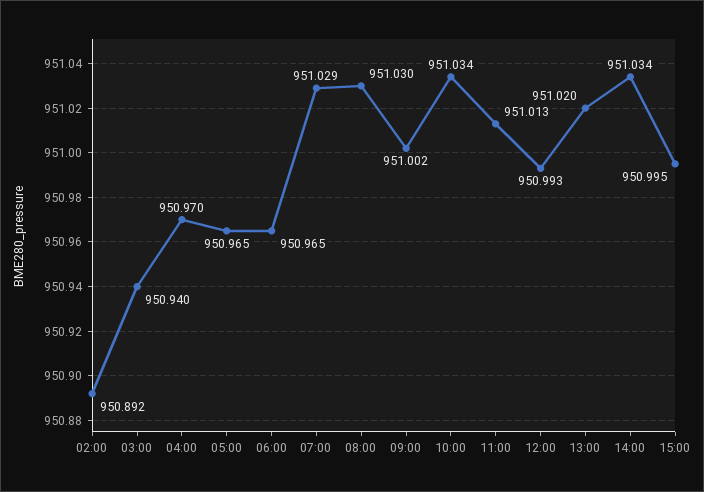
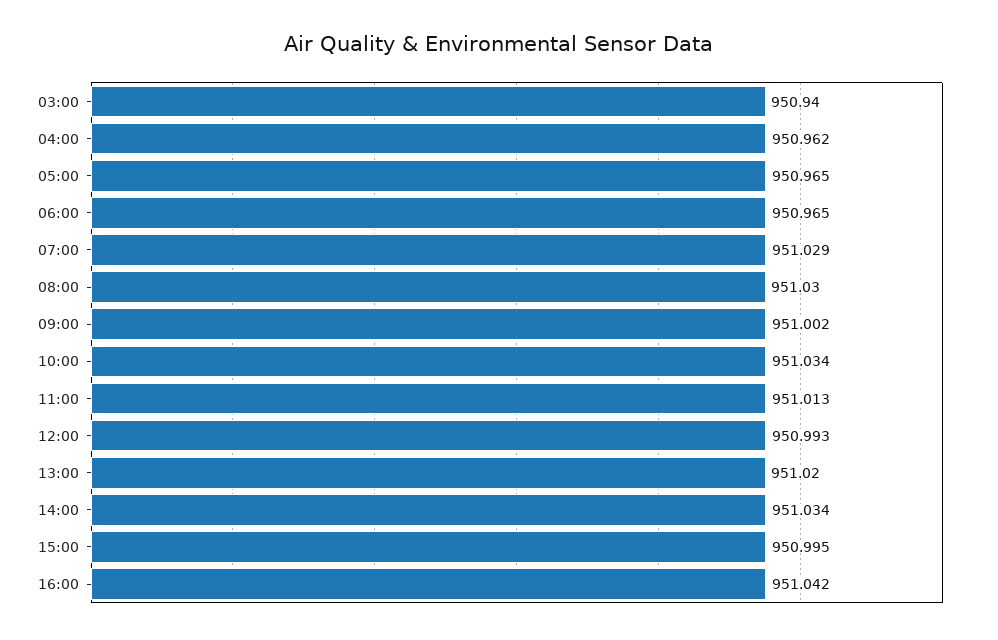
02:00: 950.892 -> none
04:00: 950.97 -> 950.962
16:00: none -> 951.042

